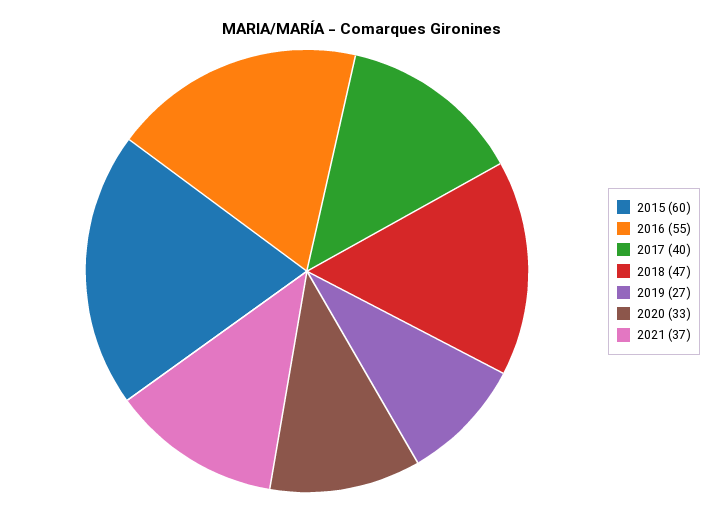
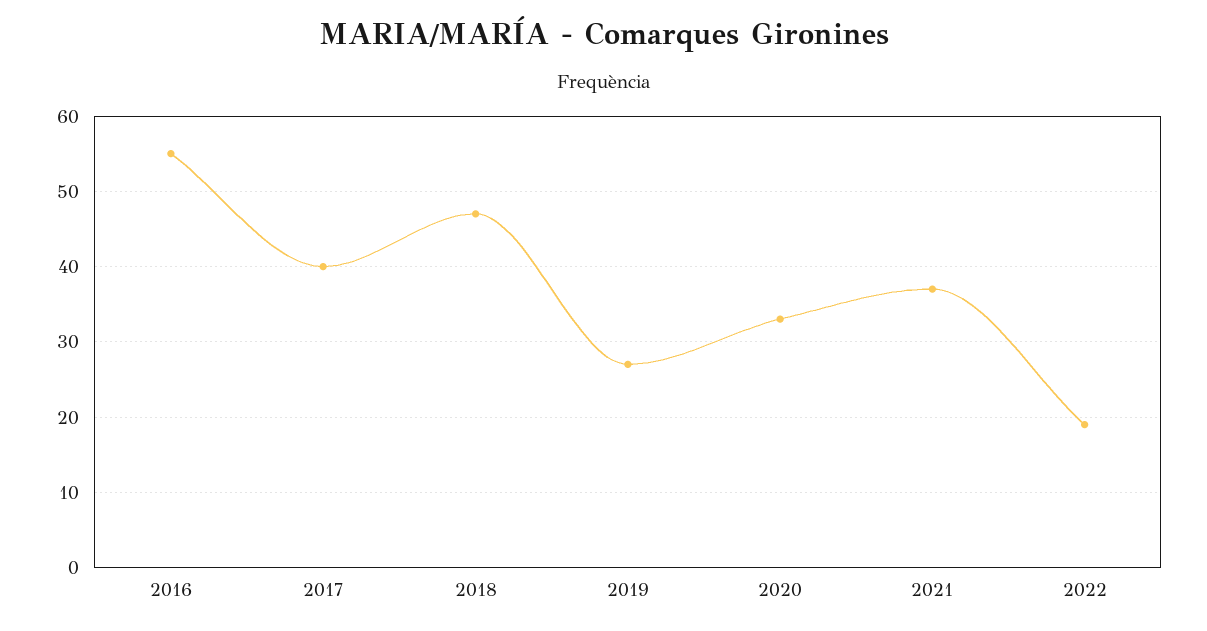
2015: 60 -> none
2022: none -> 19

